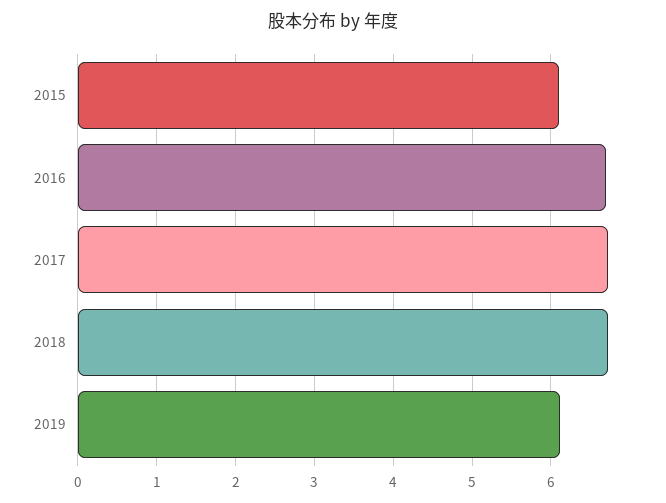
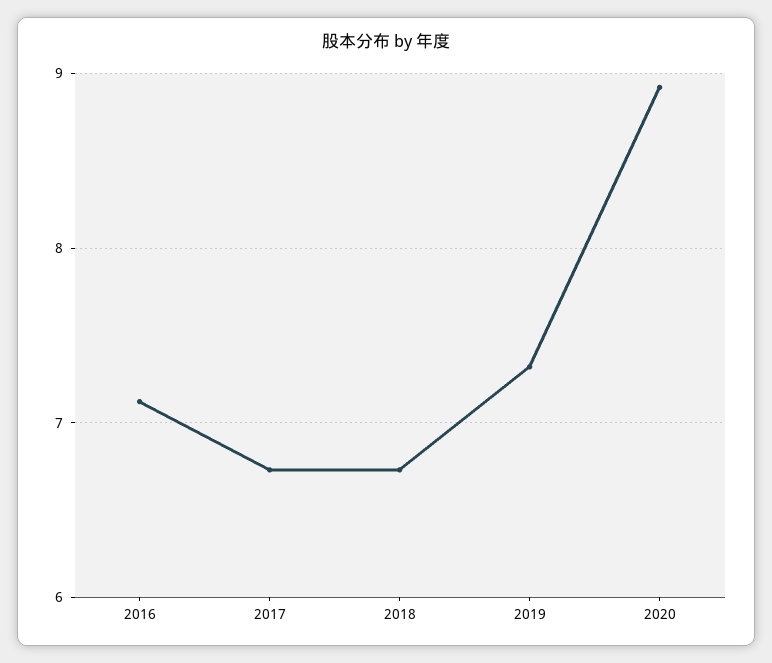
2015: 6.1 -> none
2016: 6.7 -> 7.1
2019: 6.1 -> 7.3
2020: none -> 8.9

